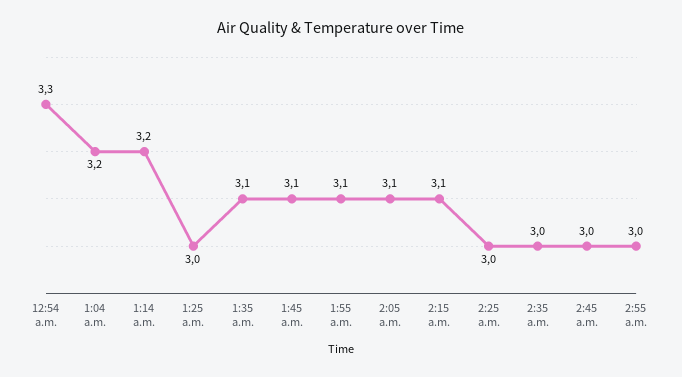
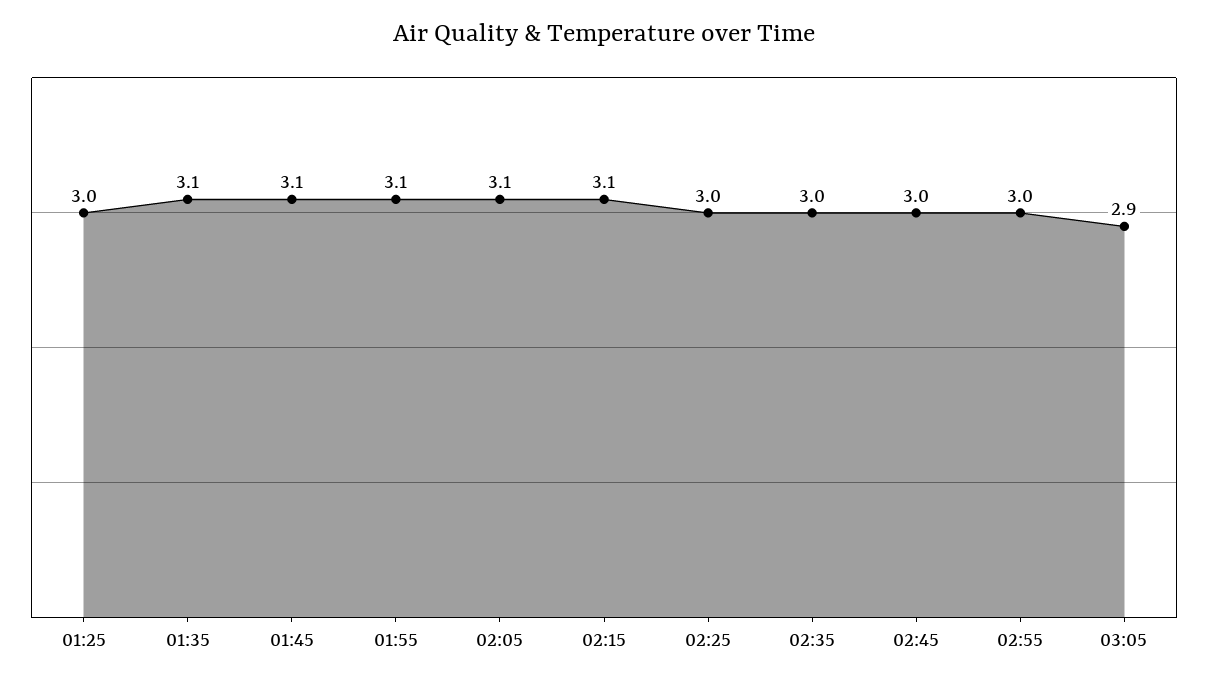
12:54 a.m.: 3.3 -> none
1:04 a.m.: 3.2 -> none
1:14 a.m.: 3.2 -> none
03:05: none -> 2.9

